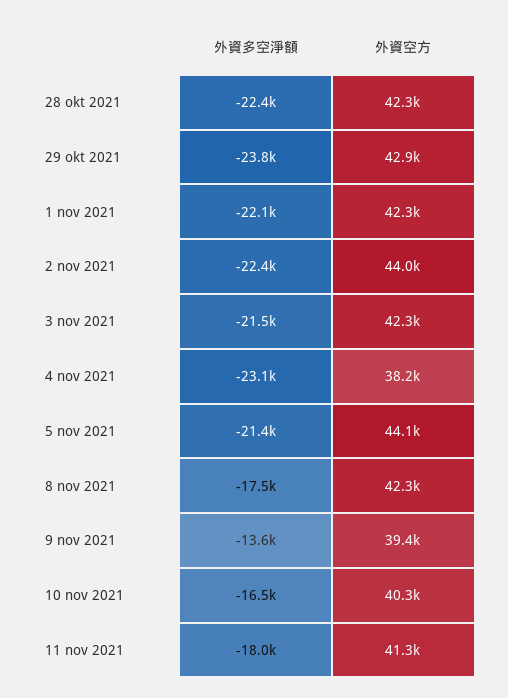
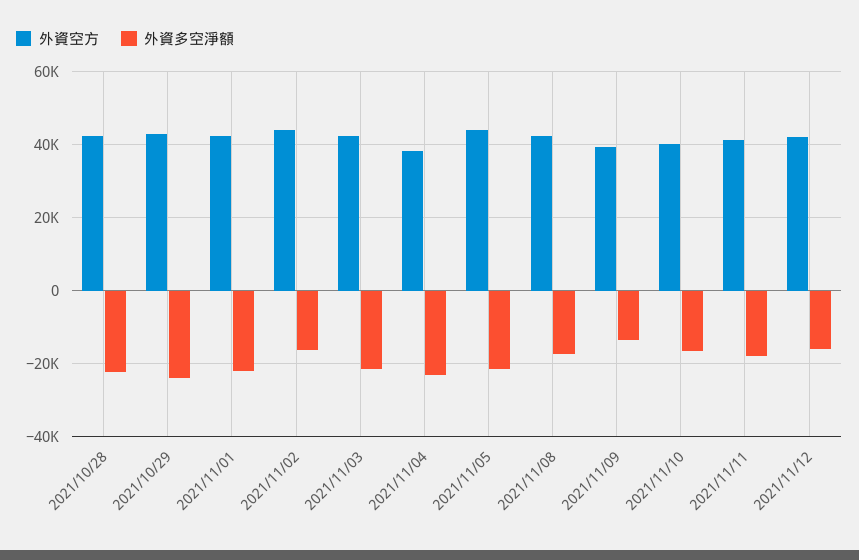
外資多空淨額, 2 nov 2021: -22400 -> -16000
外資空方, 2021/11/12: none -> 42000
外資多空淨額, 2021/11/12: none -> -16000

